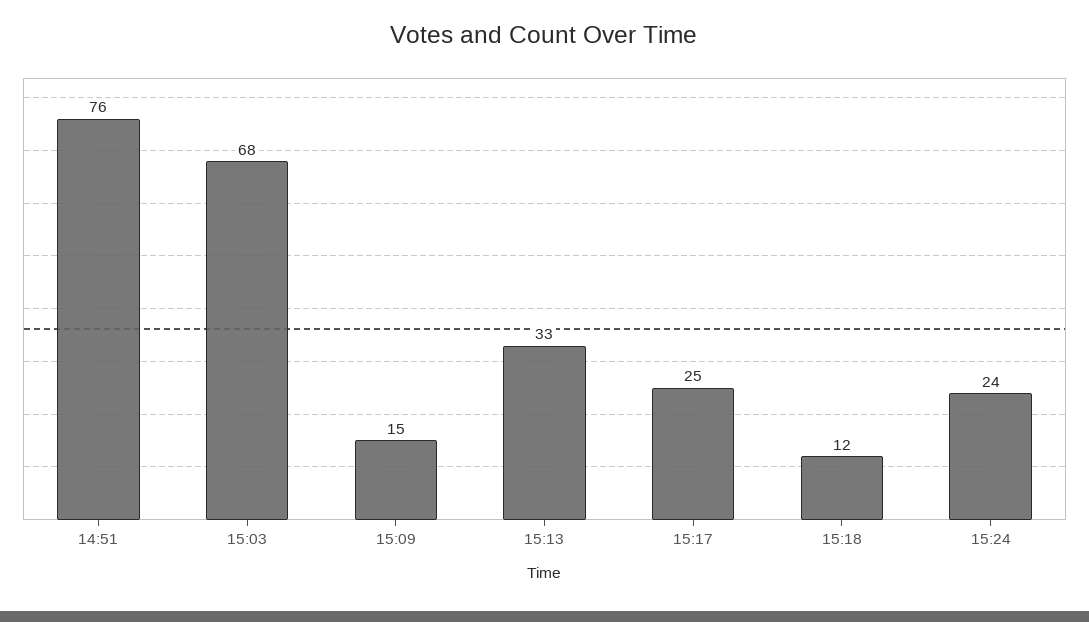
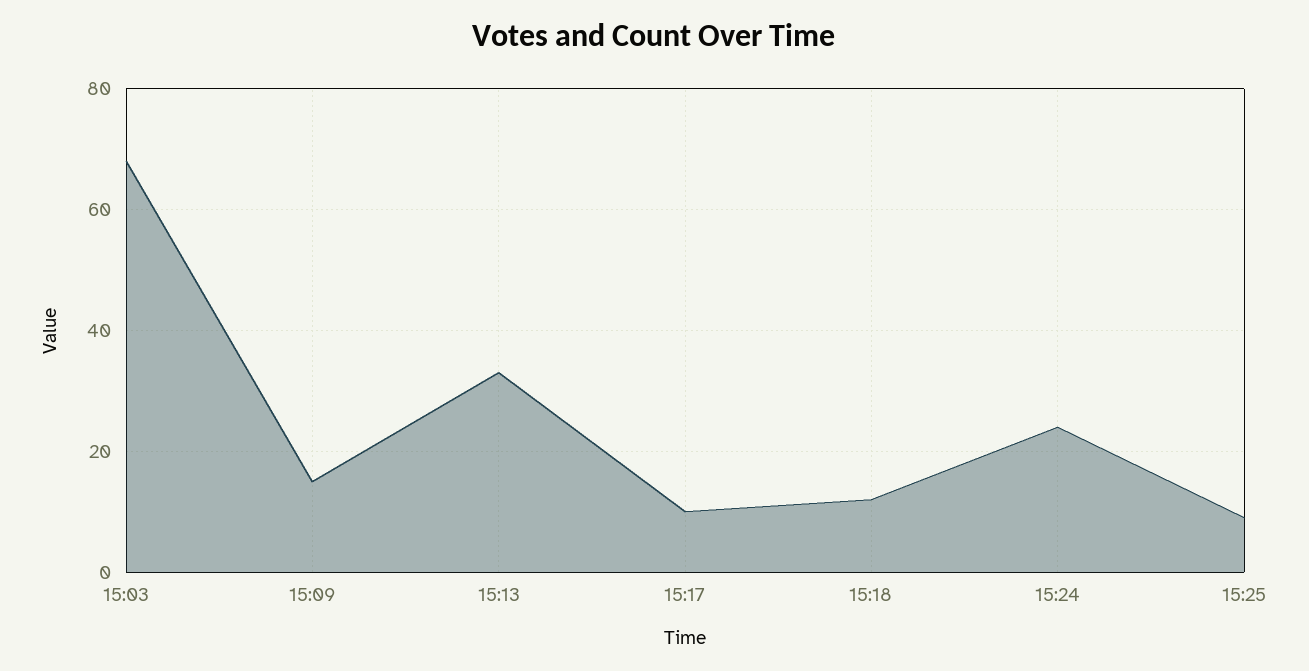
14:51: 76 -> none
15:17: 25 -> 10
15:25: none -> 10

